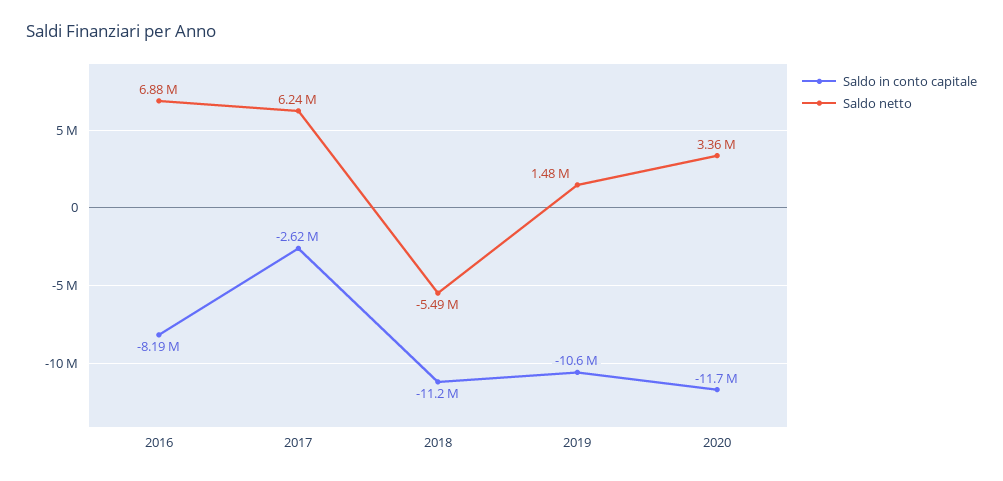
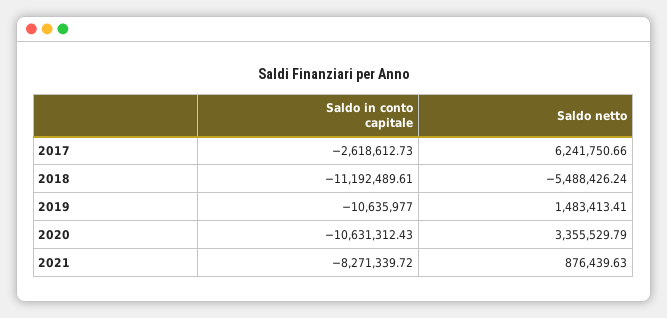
Saldo in conto capitale, 2016: -8190000 -> none
Saldo netto, 2016: 6880000 -> none
Saldo in conto capitale, 2020: -11700000 -> -10631312.43
Saldo in conto capitale, 2021: none -> -8271339.72
Saldo netto, 2021: none -> 876439.63

